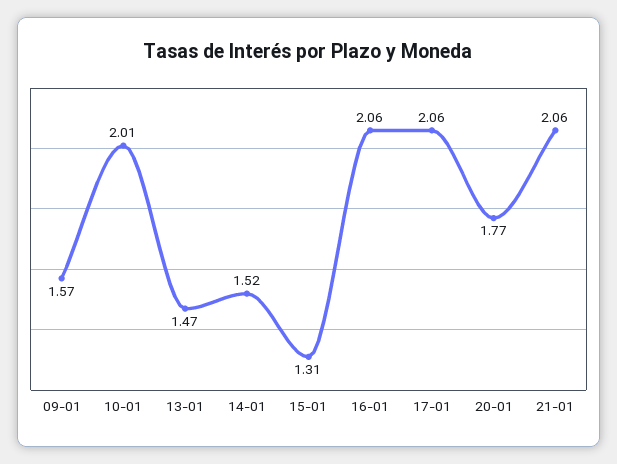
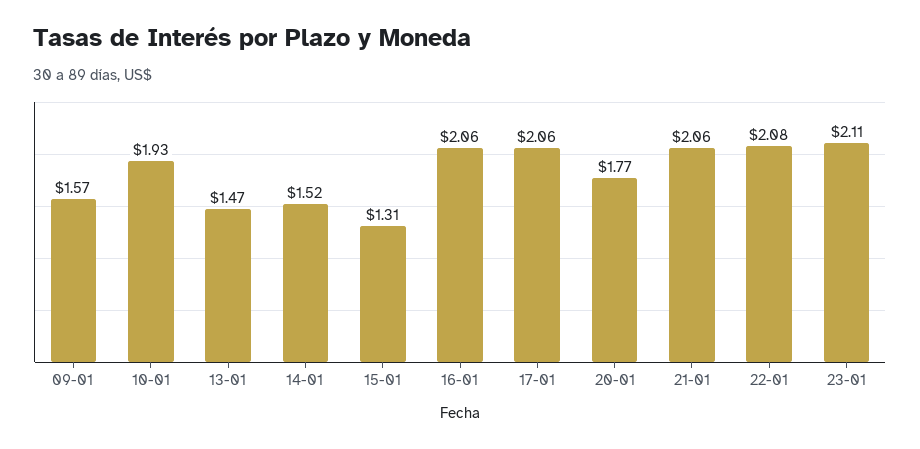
10-01: 2.01 -> 1.93
22-01: none -> 2.08
23-01: none -> 2.11

